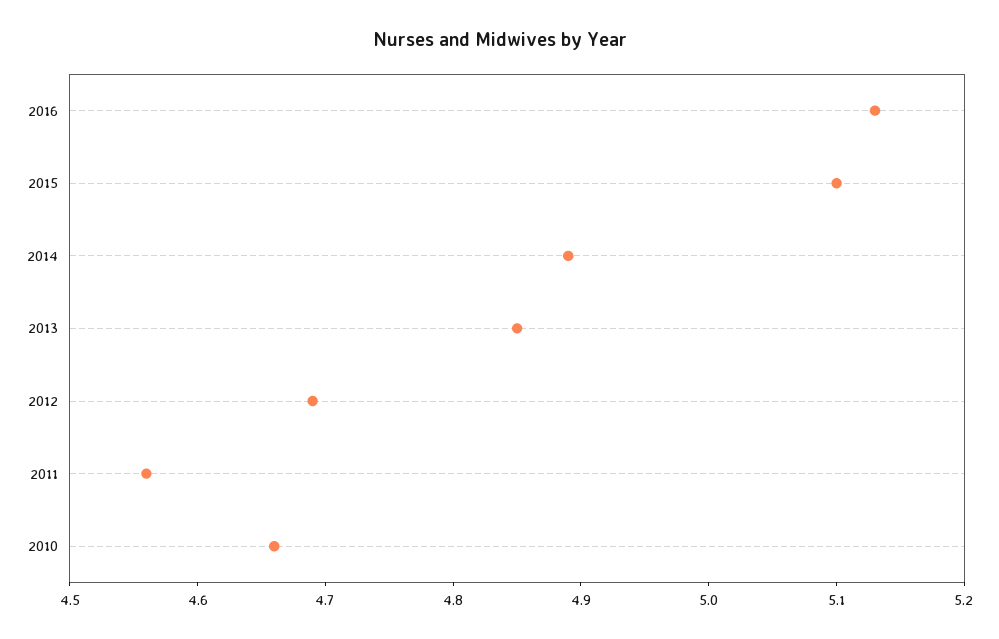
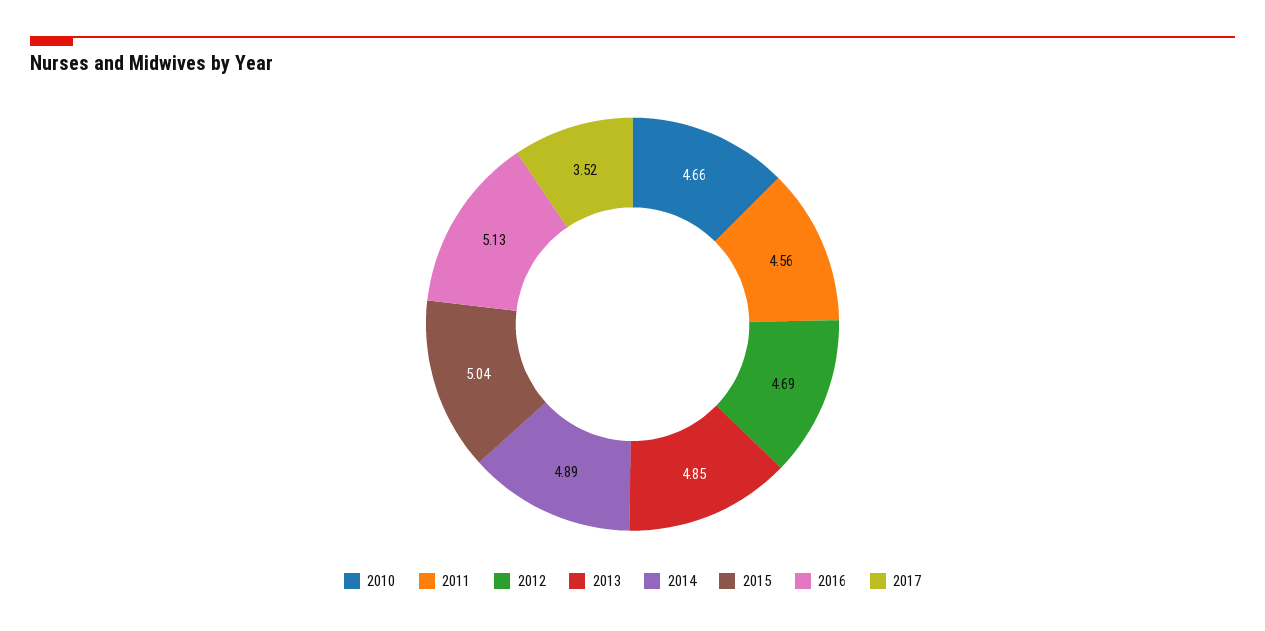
2015: 5.1 -> 5.04
2017: none -> 3.52

